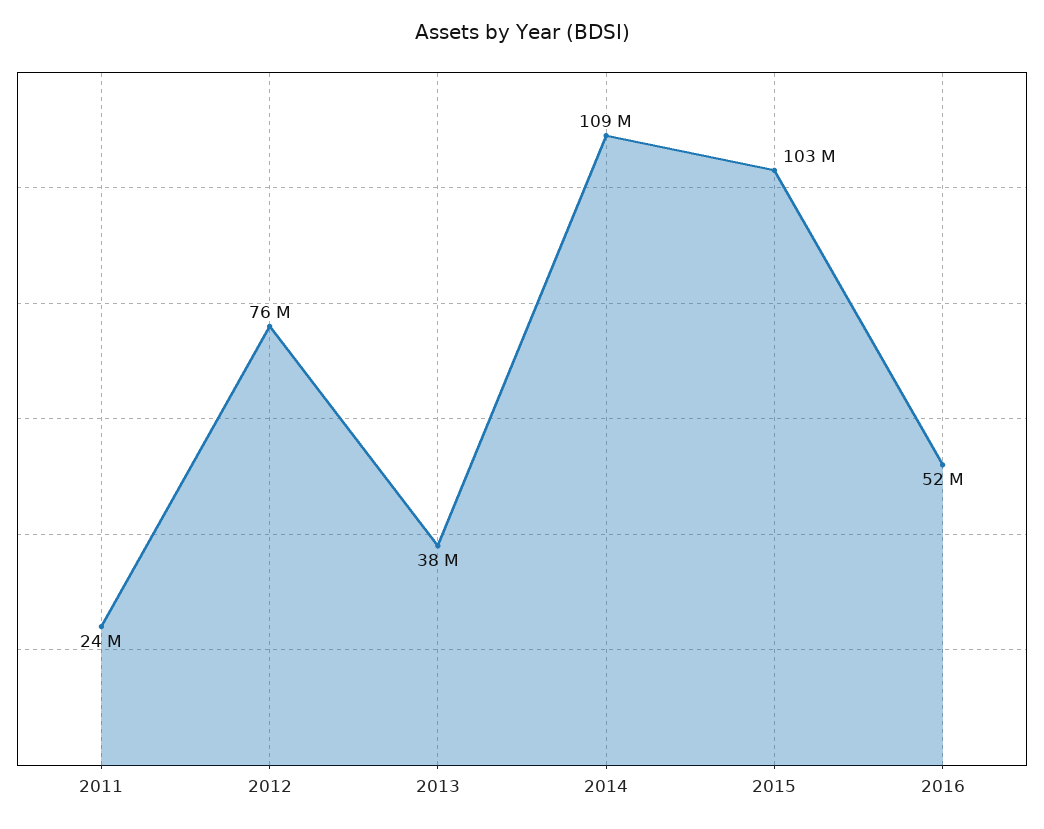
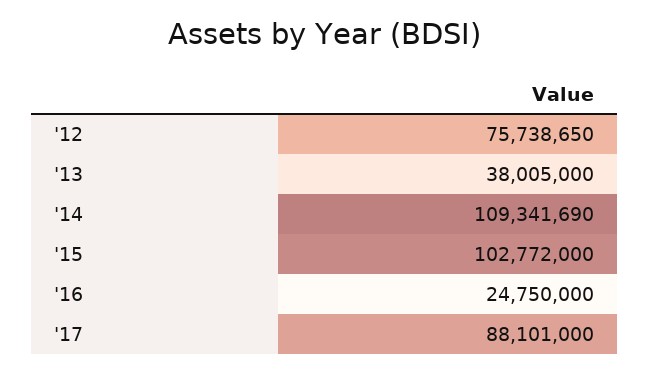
2011: 24000000 -> none
2016: 52000000 -> 24750000
'17: none -> 88101000

